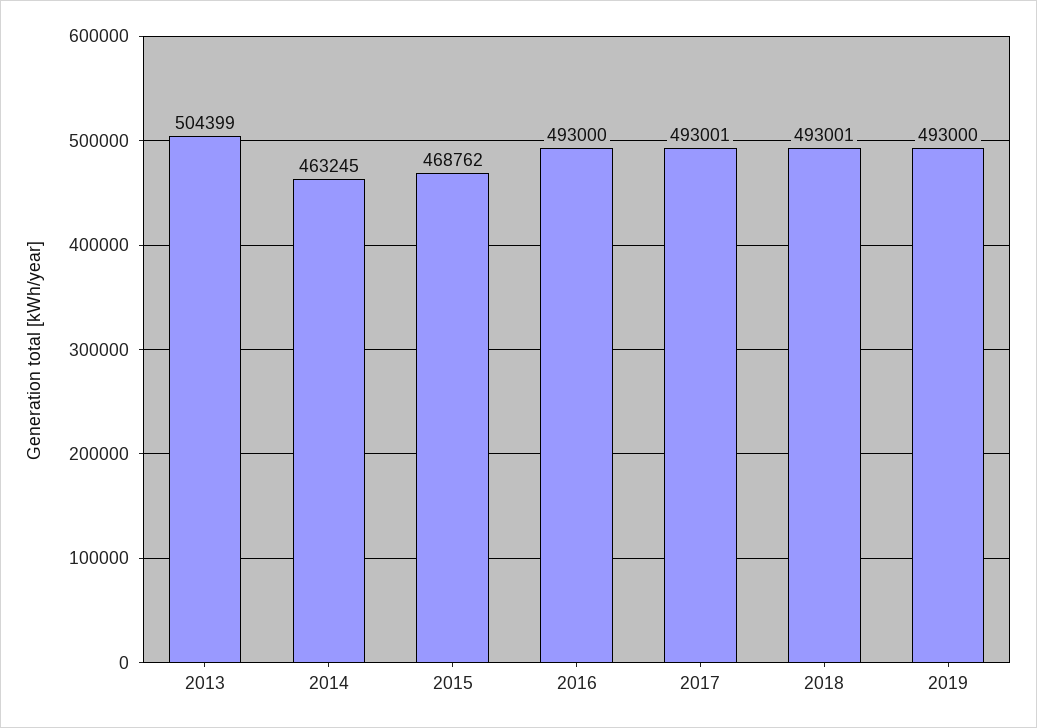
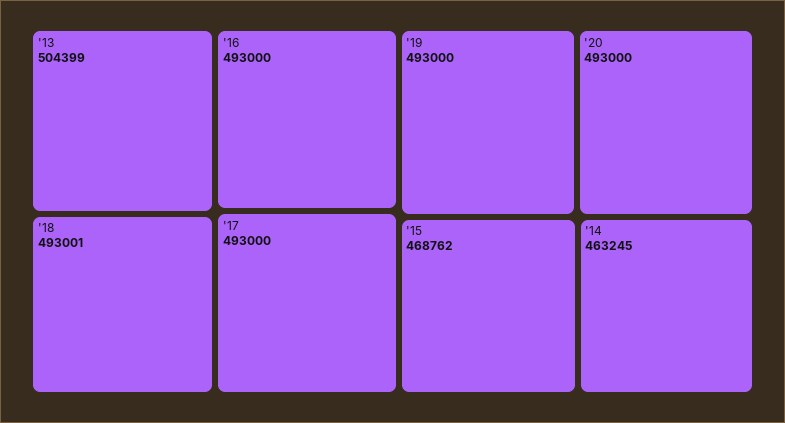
2017: 493001 -> 493000
'20: none -> 493000

